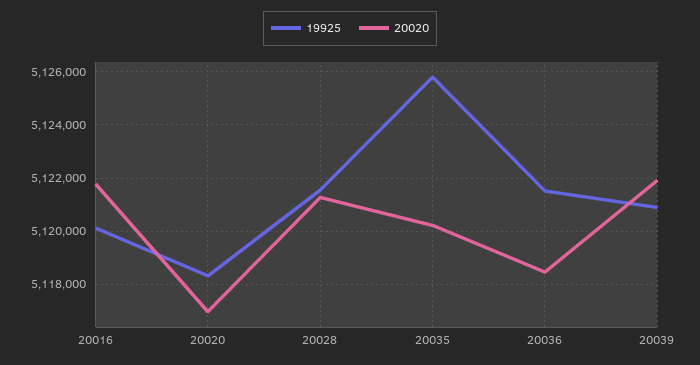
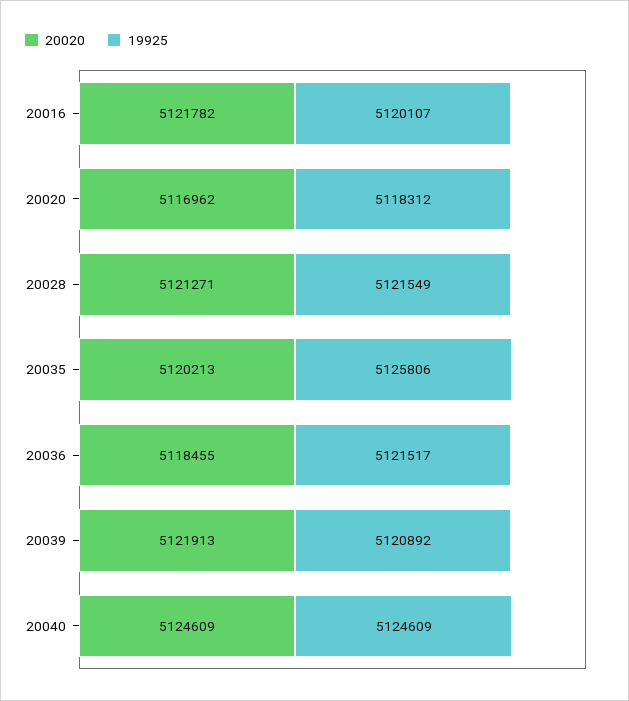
20020, 20040: none -> 5124609
19925, 20040: none -> 5124609

